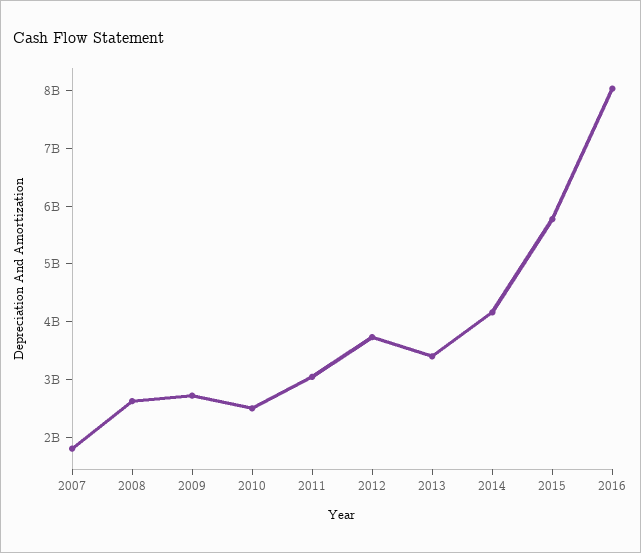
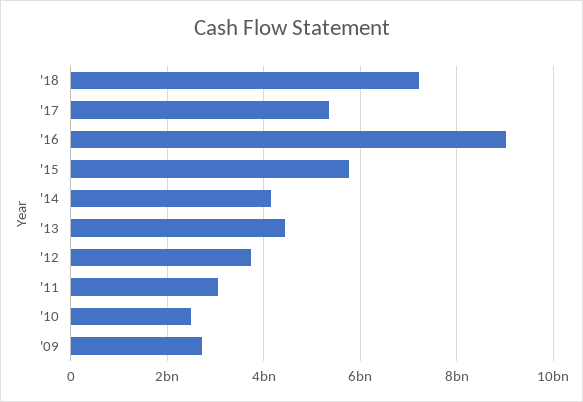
2007: 1800000000 -> none
2008: 2600000000 -> none
2013: 3400000000 -> 4400000000
2016: 8000000000 -> 9000000000
'18: none -> 7200000000
'17: none -> 5400000000

